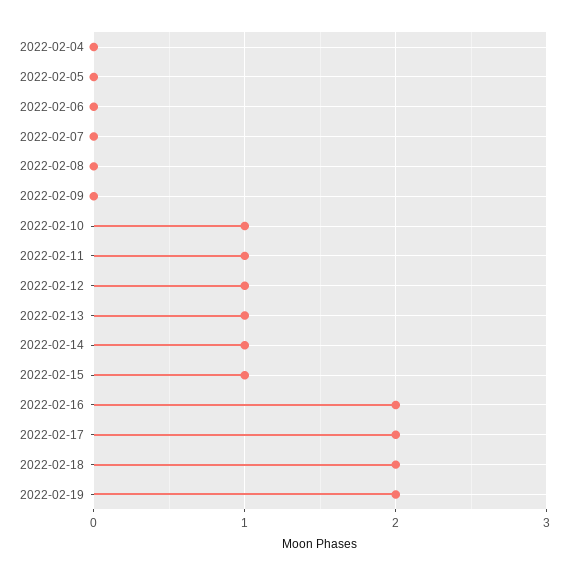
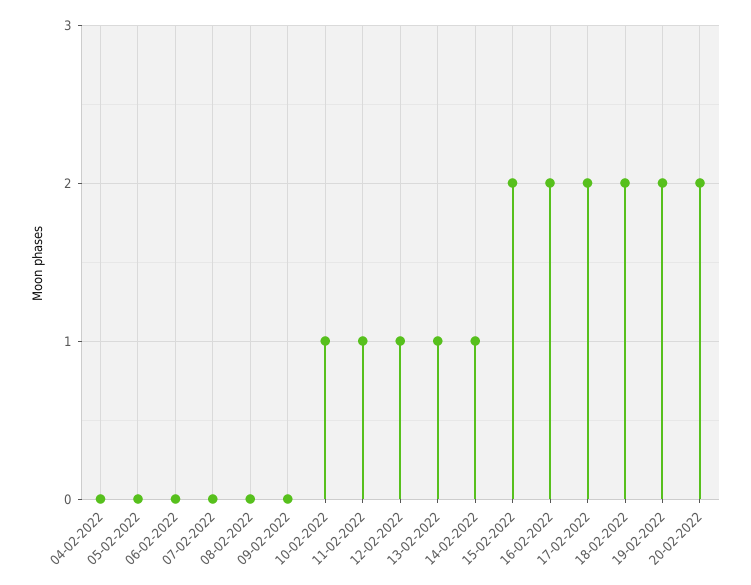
2022-02-15: 1 -> 2
20-02-2022: none -> 2

